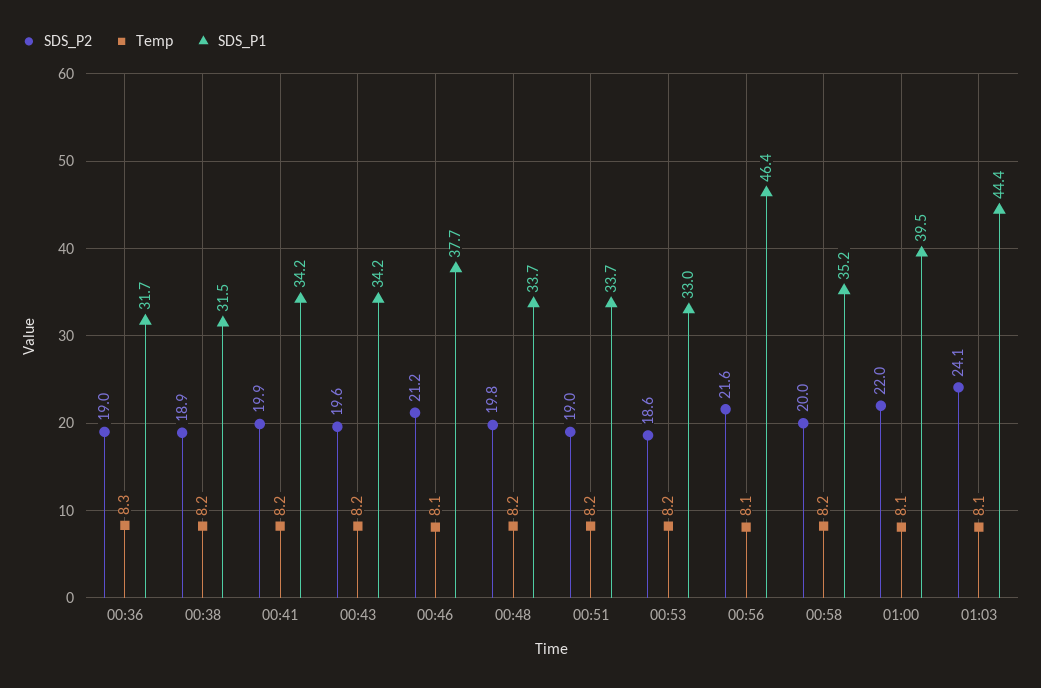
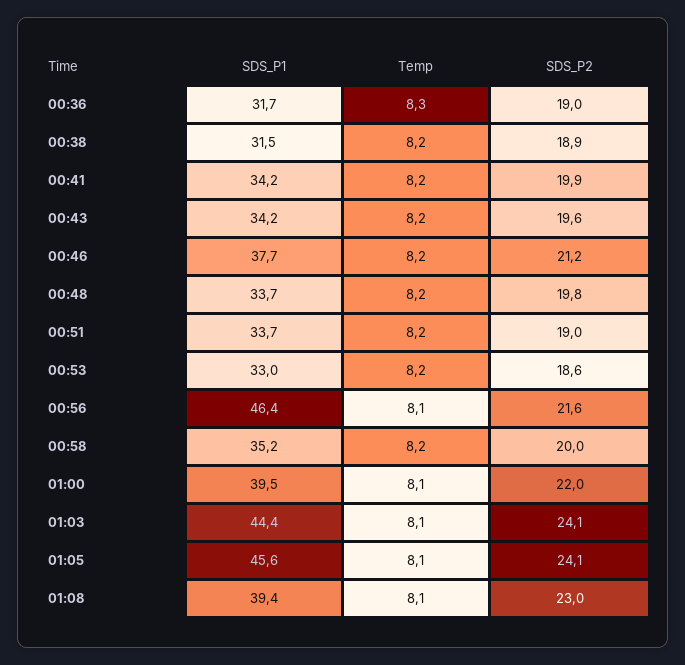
Temp, 00:46: 8.1 -> 8.2
SDS_P1, 01:05: none -> 45.6
Temp, 01:05: none -> 8.1
SDS_P2, 01:05: none -> 24.1
SDS_P1, 01:08: none -> 39.4
Temp, 01:08: none -> 8.1
SDS_P2, 01:08: none -> 23

